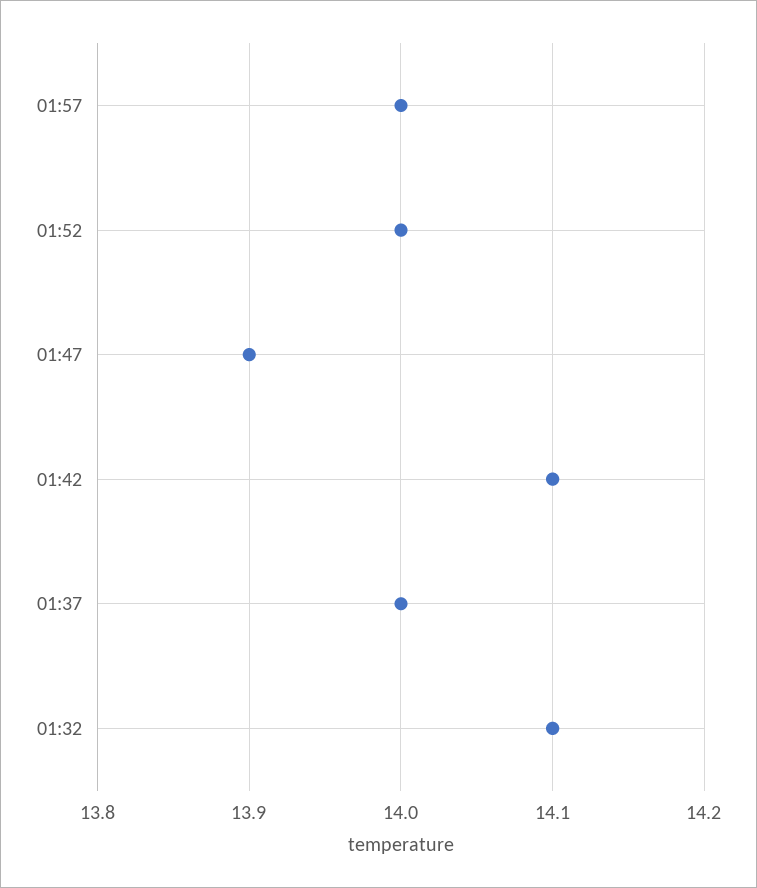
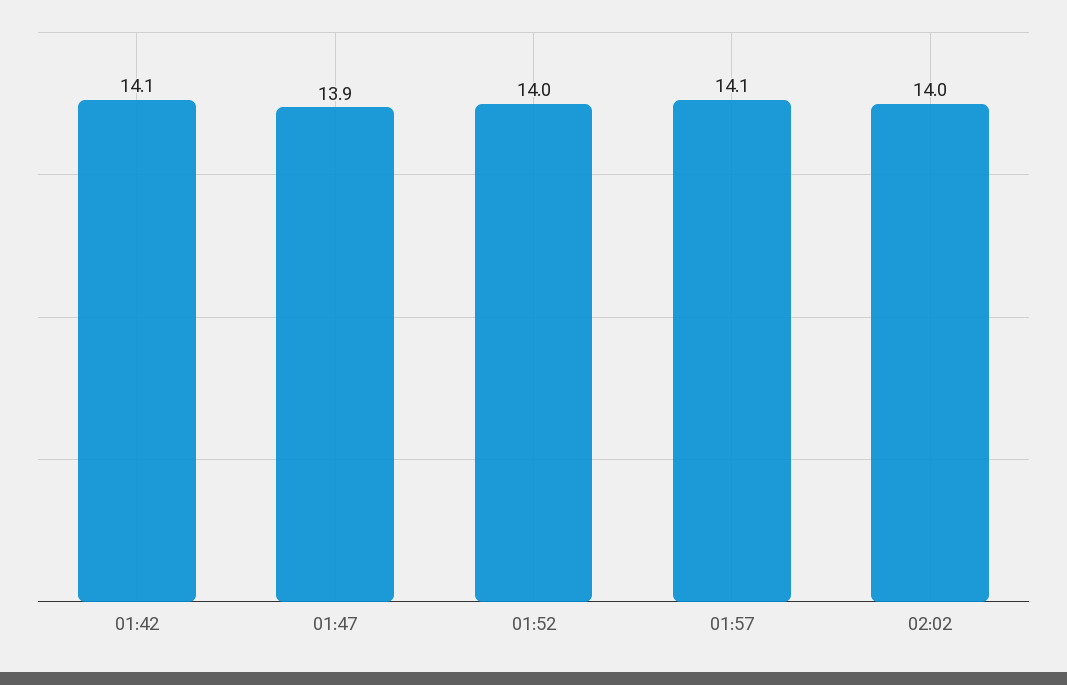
01:57: 14 -> 14.1
01:37: 14 -> none
01:32: 14.1 -> none
02:02: none -> 14

